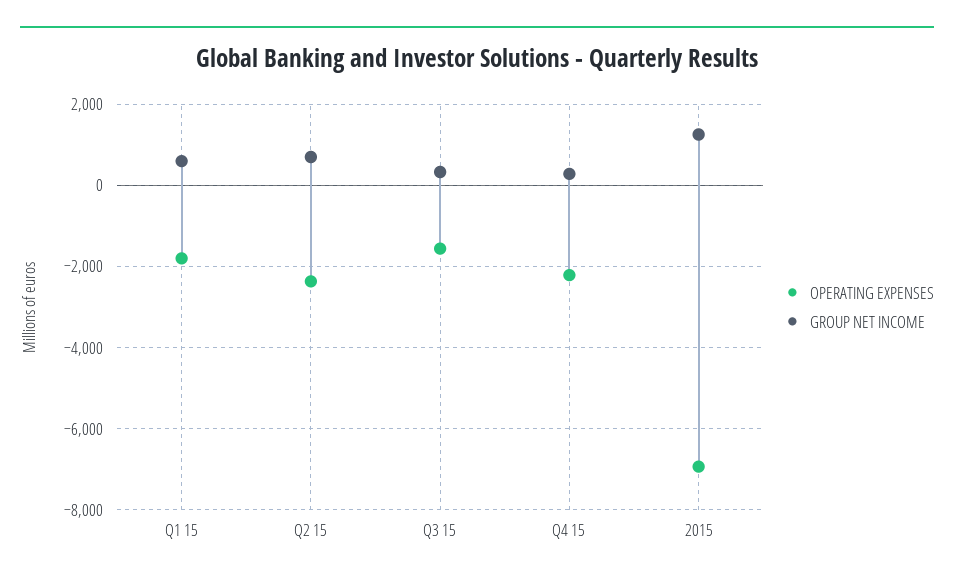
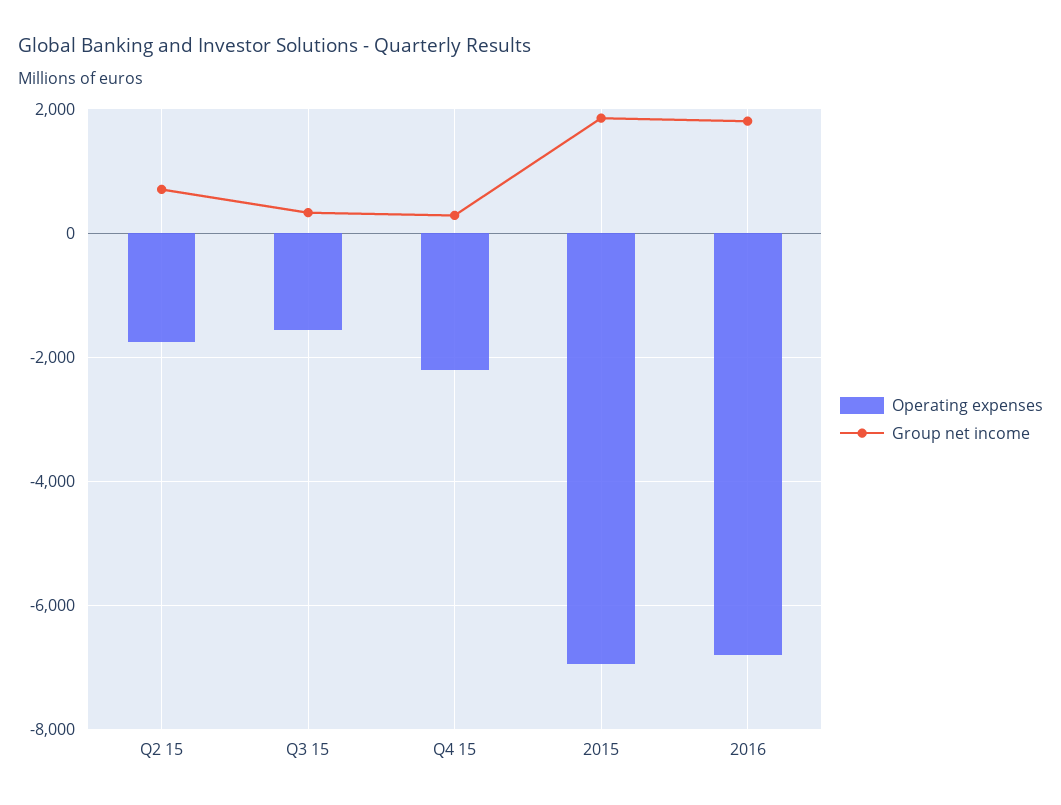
OPERATING EXPENSES, Q1 15: -1800 -> none
GROUP NET INCOME, Q1 15: 600 -> none
OPERATING EXPENSES, Q2 15: -2400 -> -1800
GROUP NET INCOME, 2015: 1200 -> 1800
OPERATING EXPENSES, 2016: none -> -6800
GROUP NET INCOME, 2016: none -> 1800

